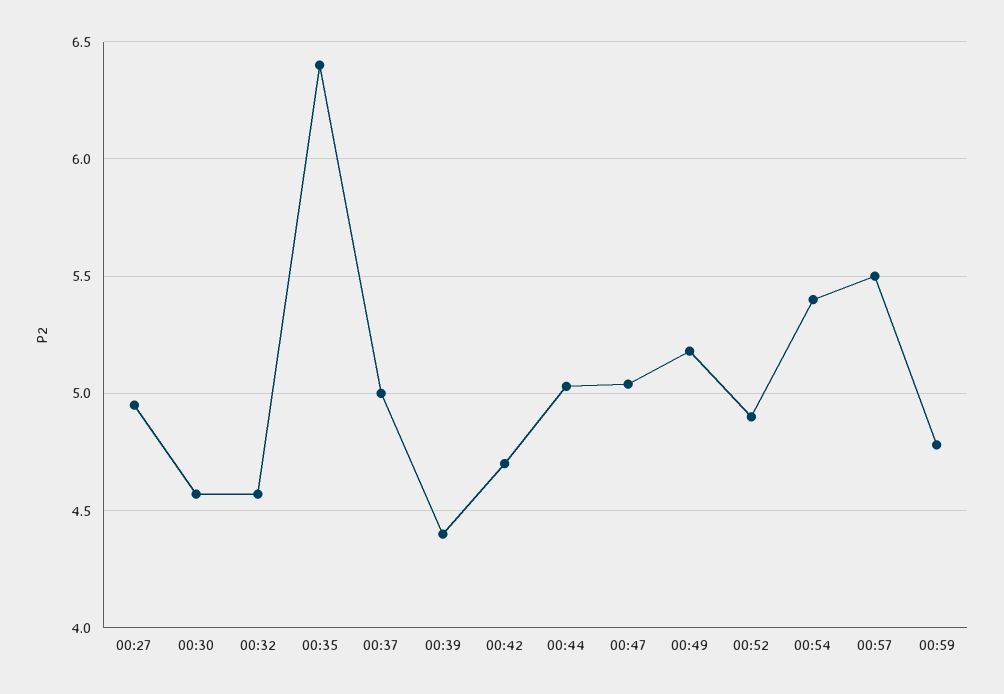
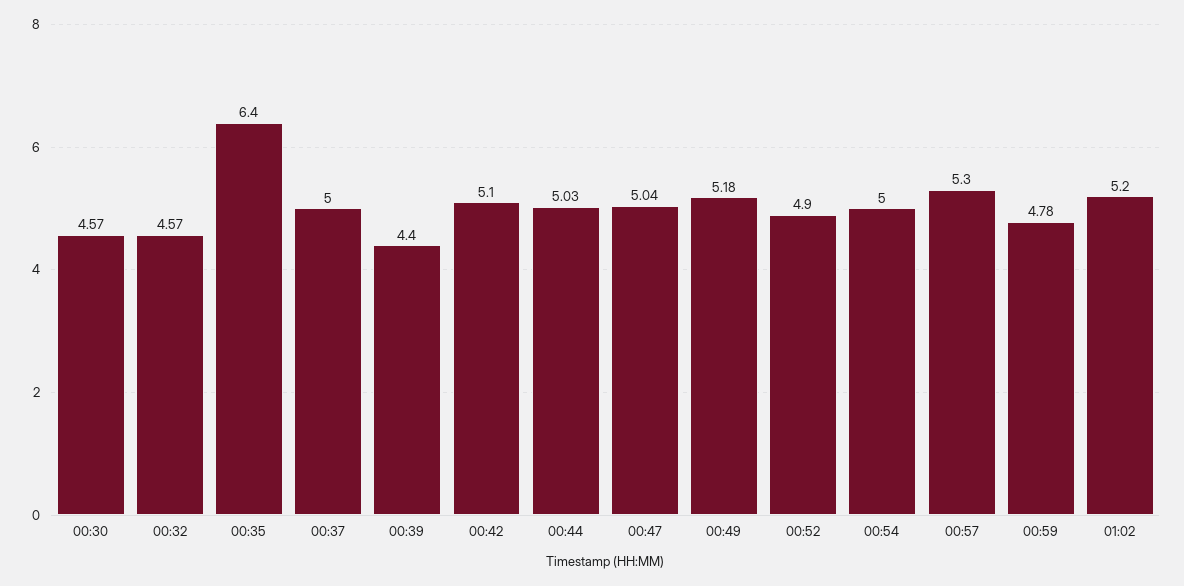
00:27: 4.95 -> none
00:42: 4.7 -> 5.1
00:54: 5.4 -> 5
00:57: 5.5 -> 5.3
01:02: none -> 5.2

